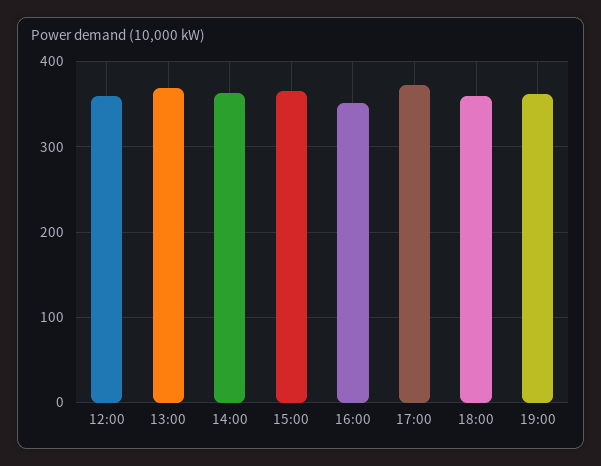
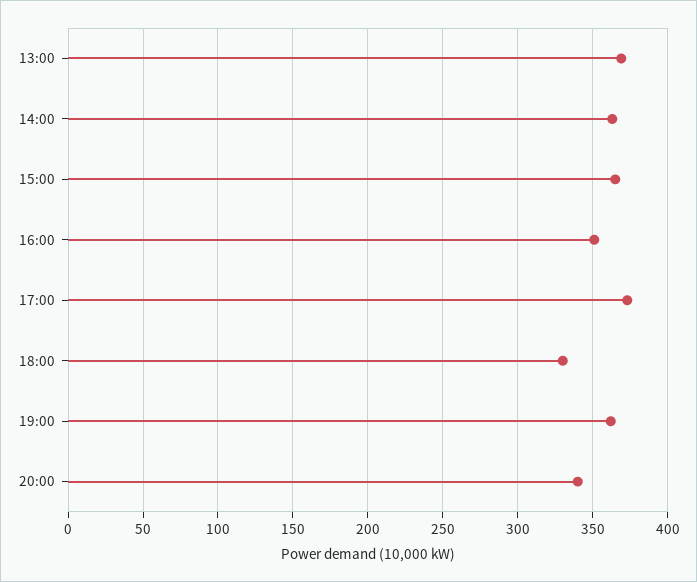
12:00: 360 -> none
18:00: 360 -> 330
20:00: none -> 340

